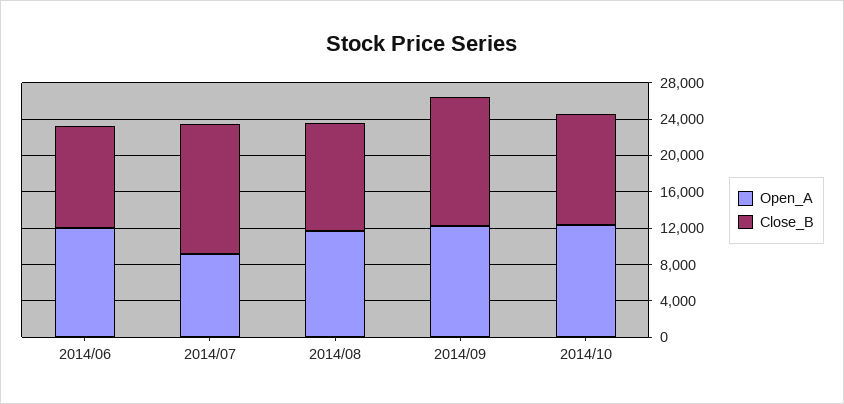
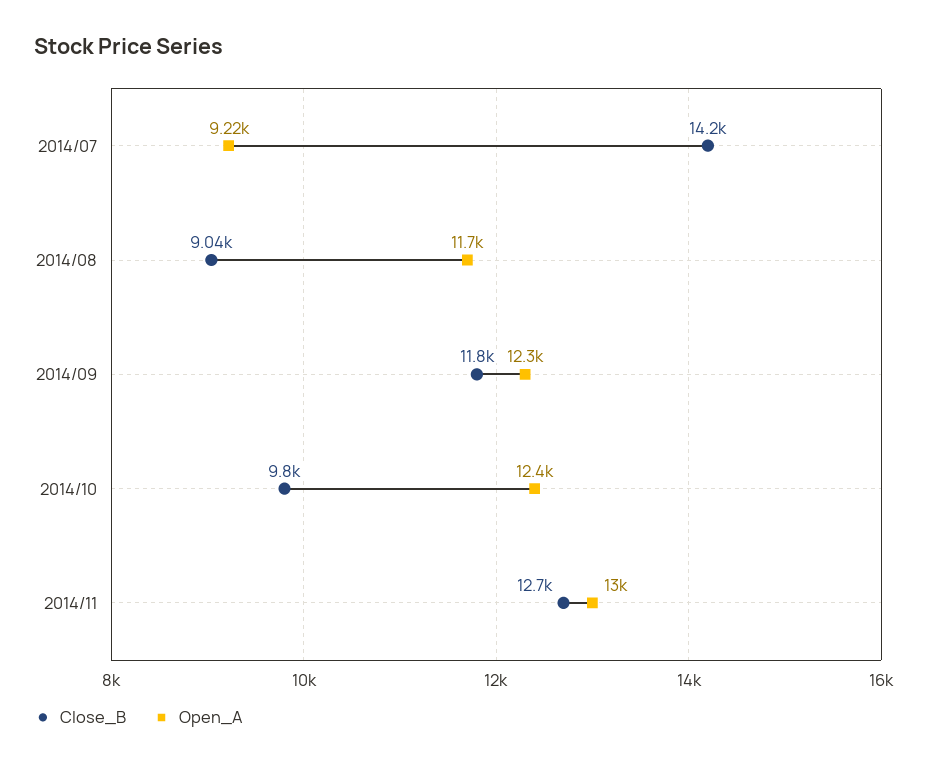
Open_A, 2014/06: 12000 -> none
Close_B, 2014/06: 11000 -> none
Close_B, 2014/08: 12000 -> 9040
Close_B, 2014/09: 14000 -> 11800
Close_B, 2014/10: 12000 -> 9800
Close_B, 2014/11: none -> 12700
Open_A, 2014/11: none -> 13000

